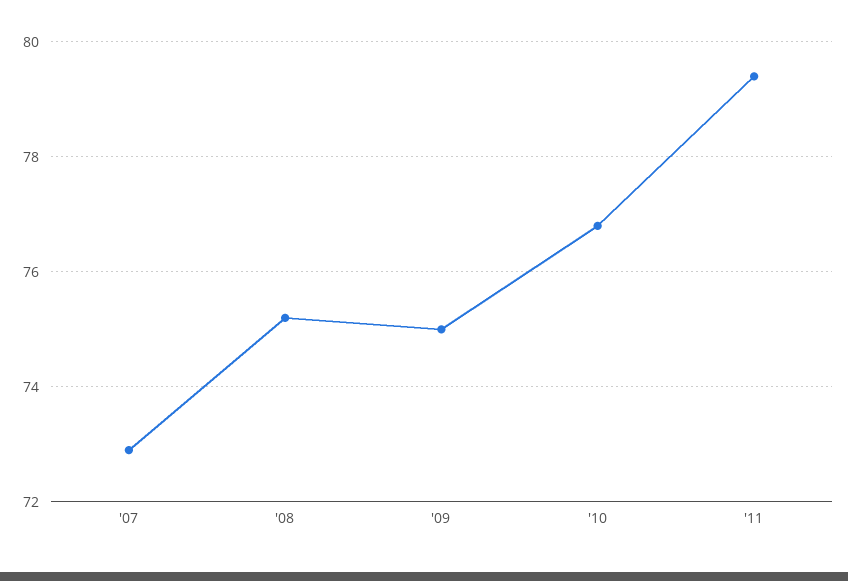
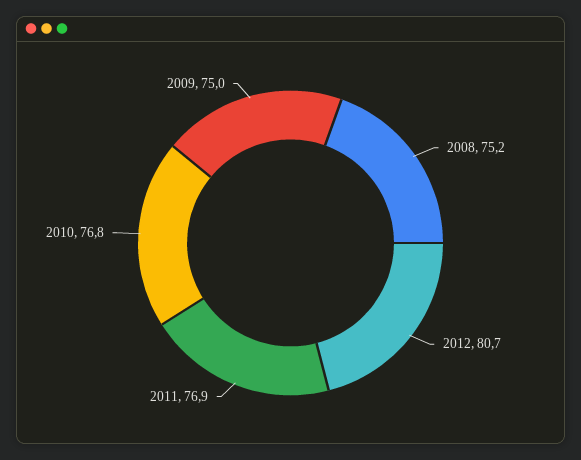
'07: 73 -> none
'11: 79.5 -> 76.9
2012: none -> 80.7

